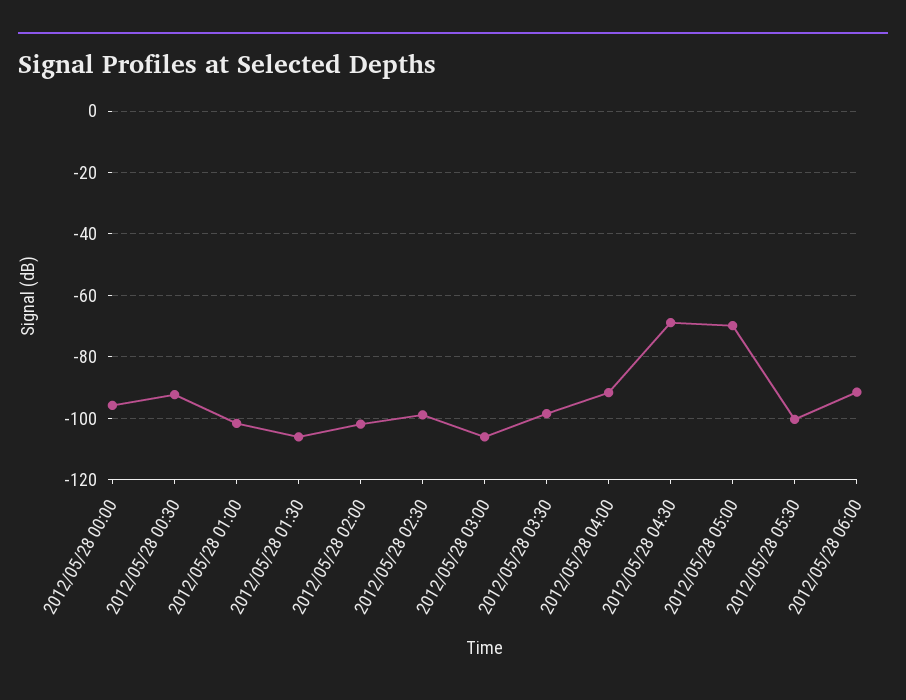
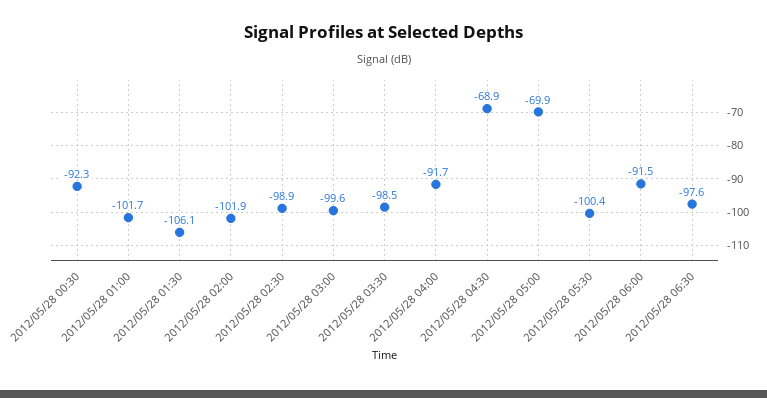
2012/05/28 00:00: -96 -> none
2012/05/28 03:00: -106 -> -99.6
2012/05/28 06:30: none -> -97.6

